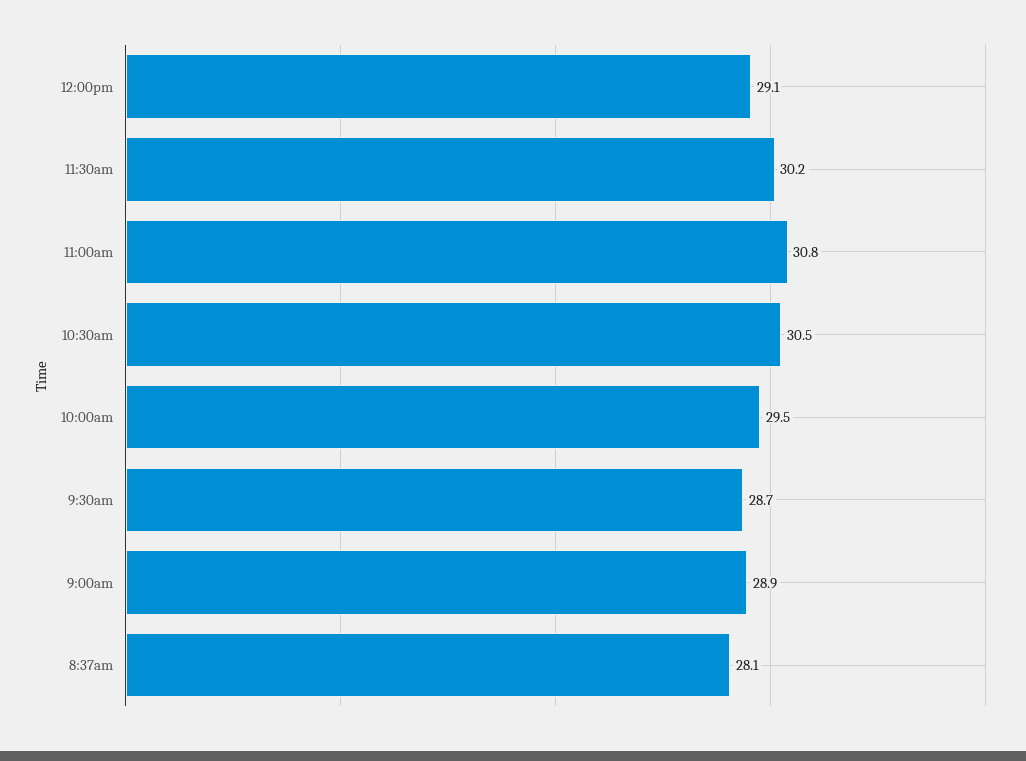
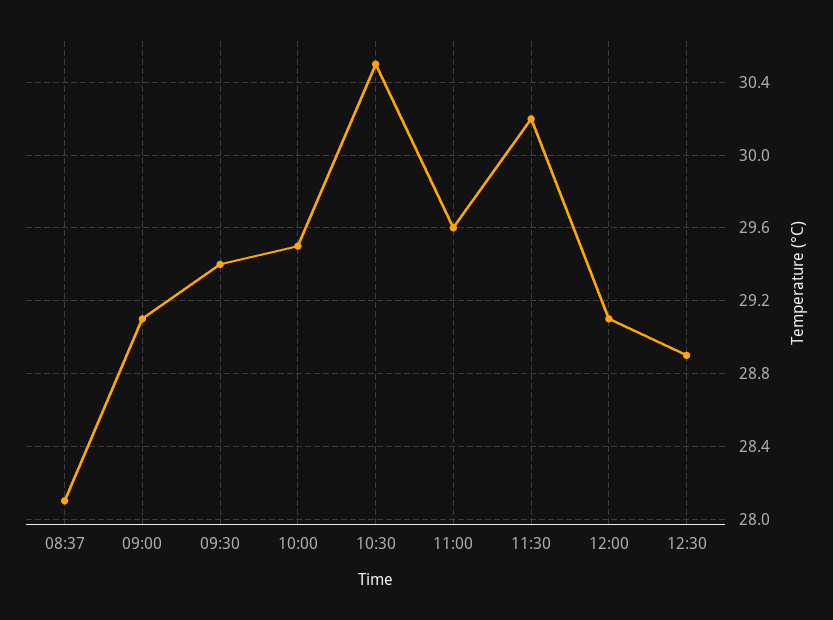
11:00am: 30.8 -> 29.6
9:30am: 28.7 -> 29.4
9:00am: 28.9 -> 29.1
12:30: none -> 28.9

